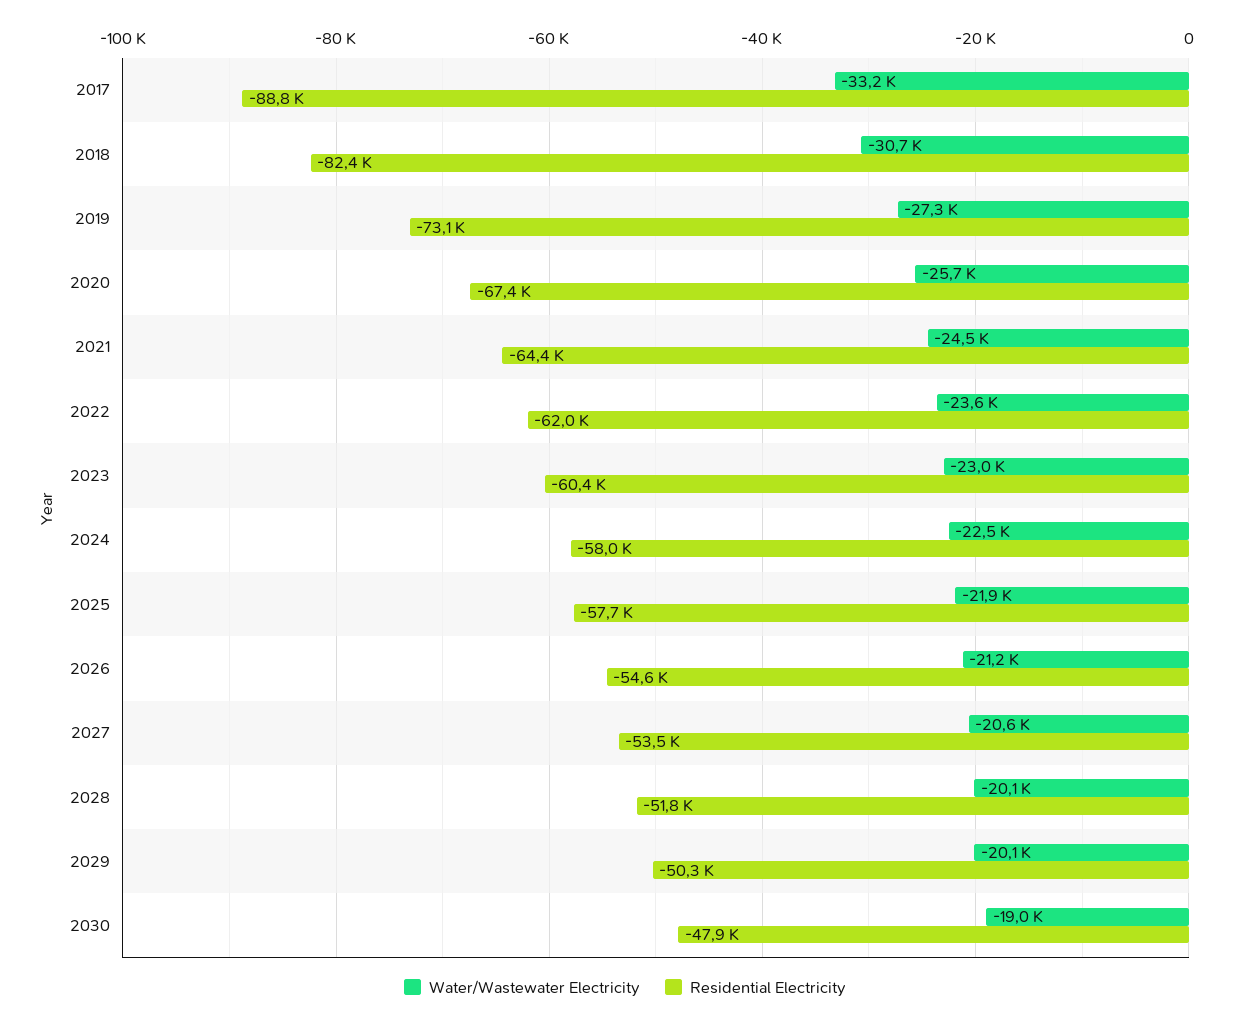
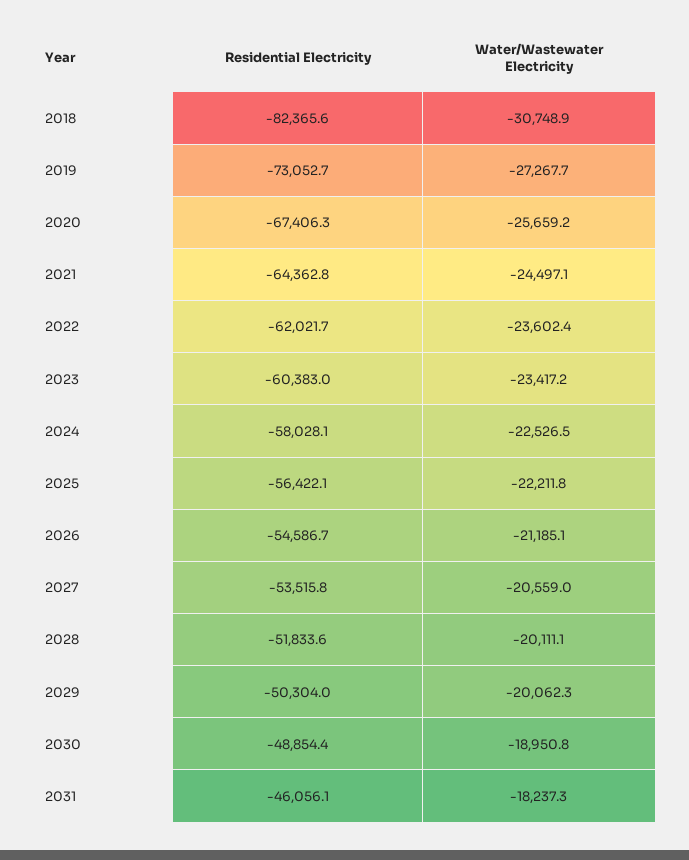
Water/Wastewater Electricity, 2017: -33200 -> none
Residential Electricity, 2017: -88800 -> none
Water/Wastewater Electricity, 2023: -23000 -> -23417.2
Water/Wastewater Electricity, 2025: -21900 -> -22211.8
Residential Electricity, 2025: -57700 -> -56422.1
Residential Electricity, 2030: -47900 -> -48854.4
Residential Electricity, 2031: none -> -46056.1
Water/Wastewater Electricity, 2031: none -> -18237.3

